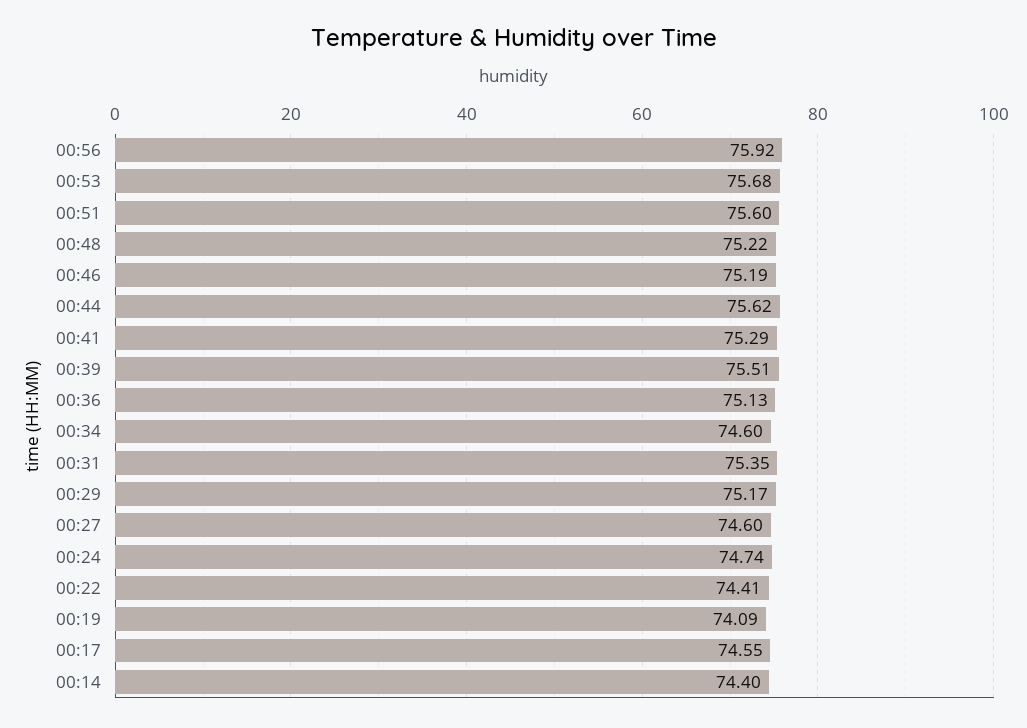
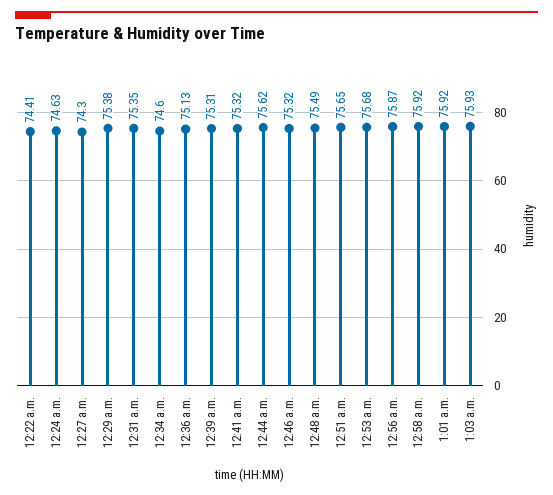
00:56: 75.92 -> 75.87
00:51: 75.6 -> 75.65
00:48: 75.22 -> 75.49
00:46: 75.19 -> 75.32
00:41: 75.29 -> 75.32
00:39: 75.51 -> 75.31
00:29: 75.17 -> 75.38
00:27: 74.6 -> 74.3
00:24: 74.74 -> 74.63
00:19: 74.09 -> none
00:17: 74.55 -> none
00:14: 74.4 -> none
12:58 a.m.: none -> 75.92
1:01 a.m.: none -> 75.92
1:03 a.m.: none -> 75.93

